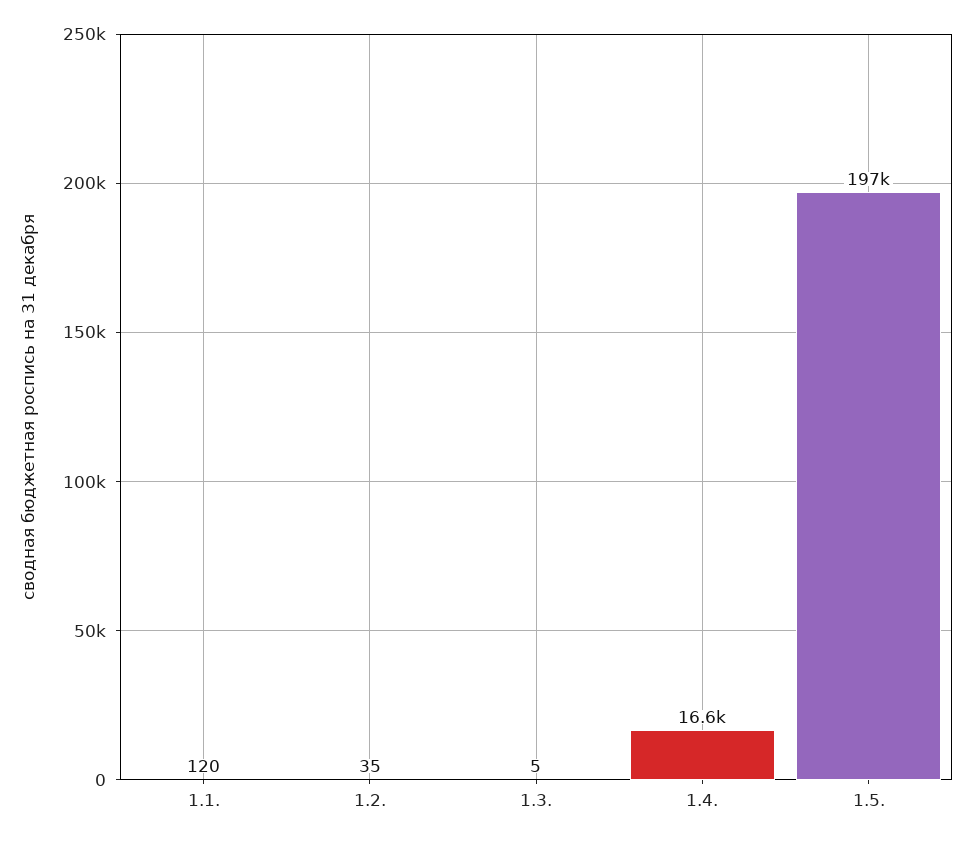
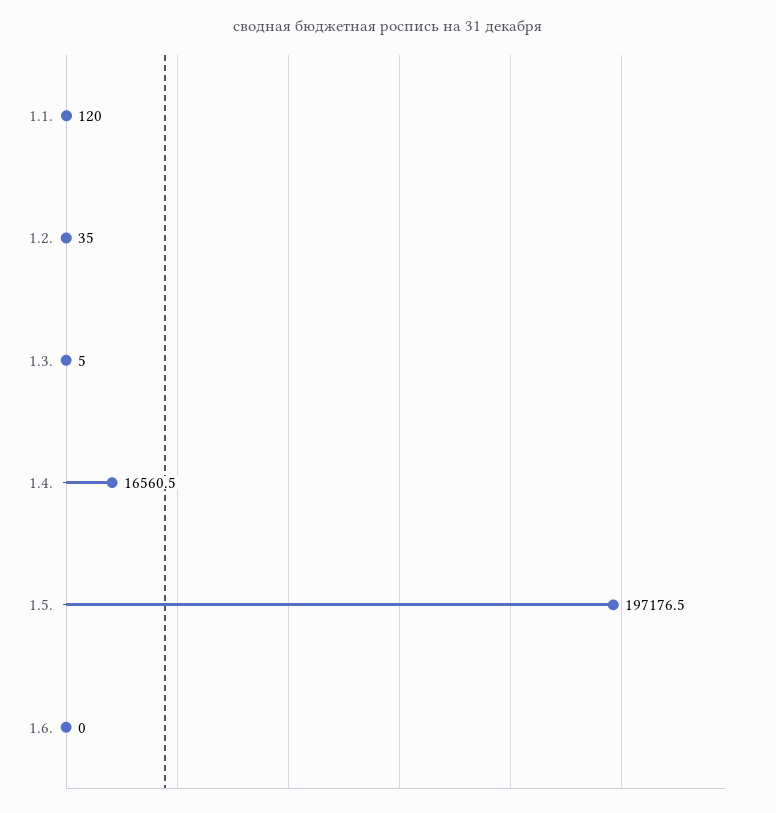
1.6.: none -> 0

